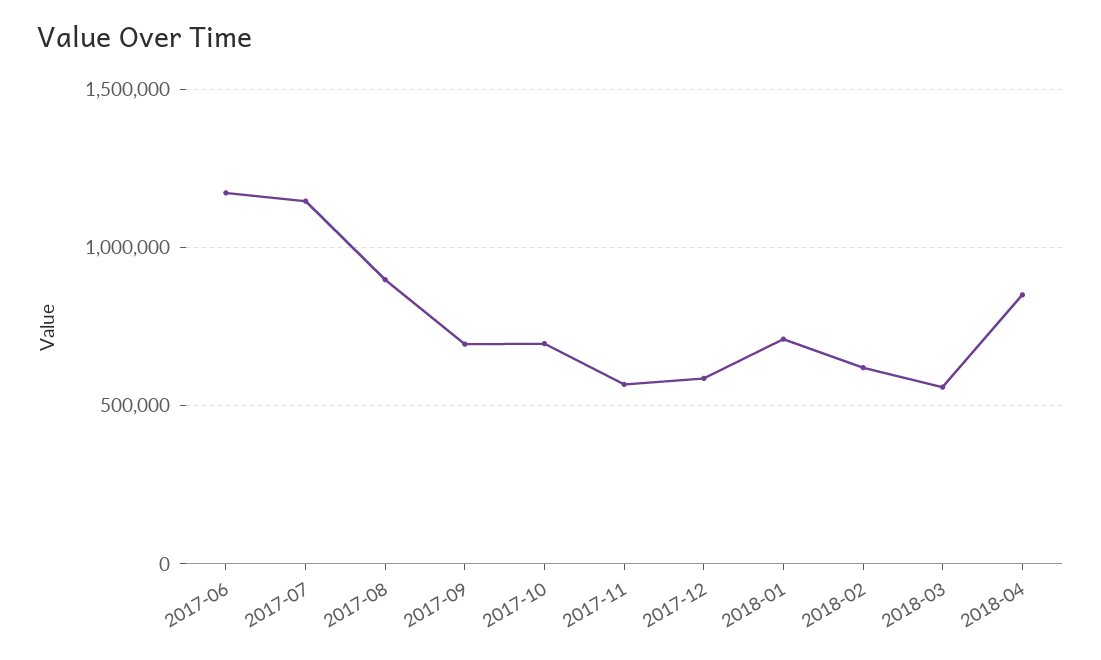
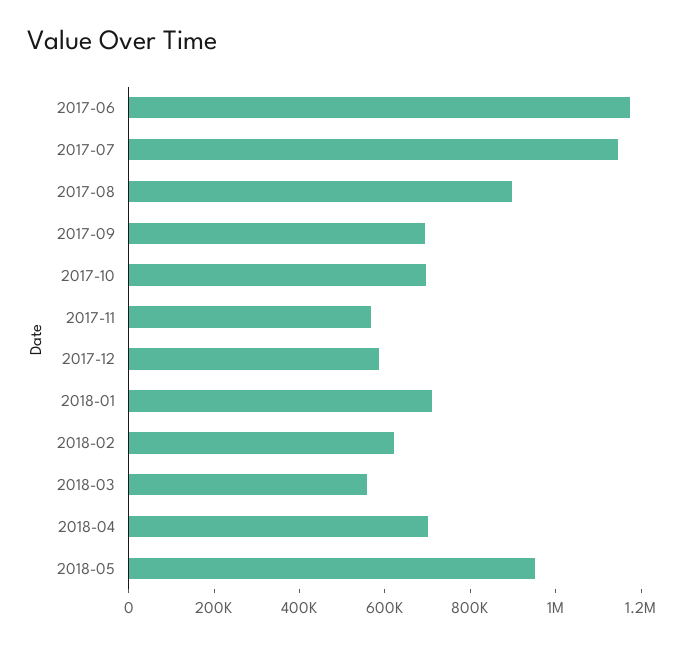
2018-04: 850000 -> 700000
2018-05: none -> 950000

